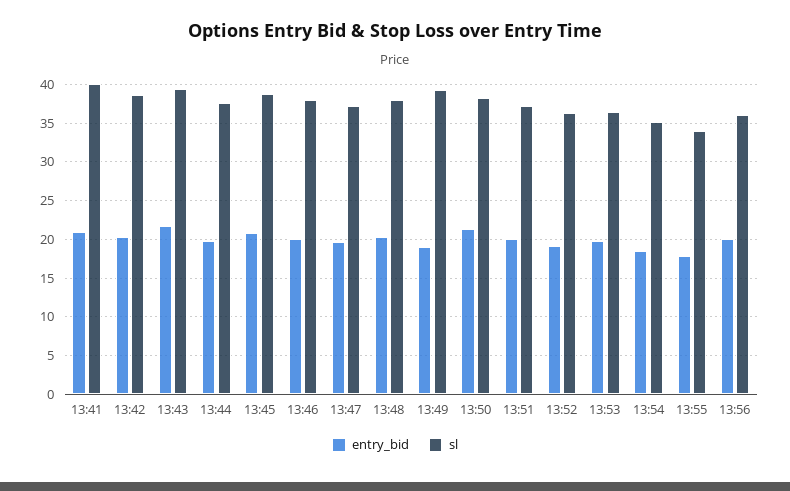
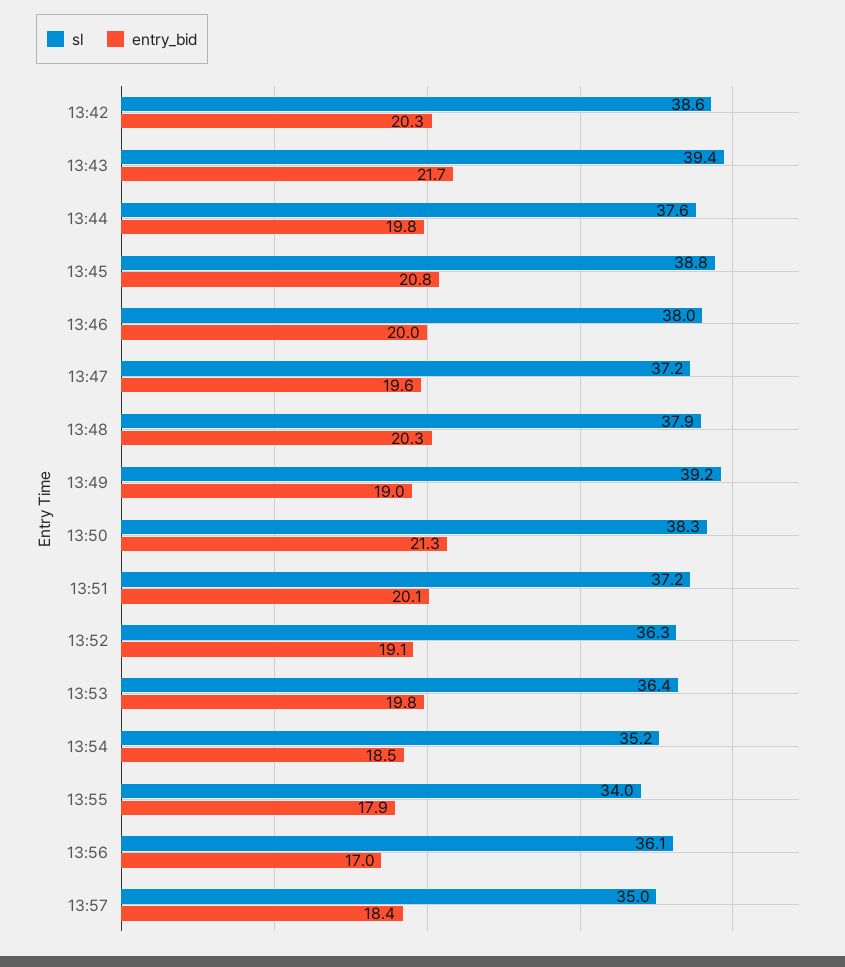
entry_bid, 13:41: 21 -> none
sl, 13:41: 40 -> none
entry_bid, 13:56: 20 -> 17
sl, 13:57: none -> 35
entry_bid, 13:57: none -> 18.4

